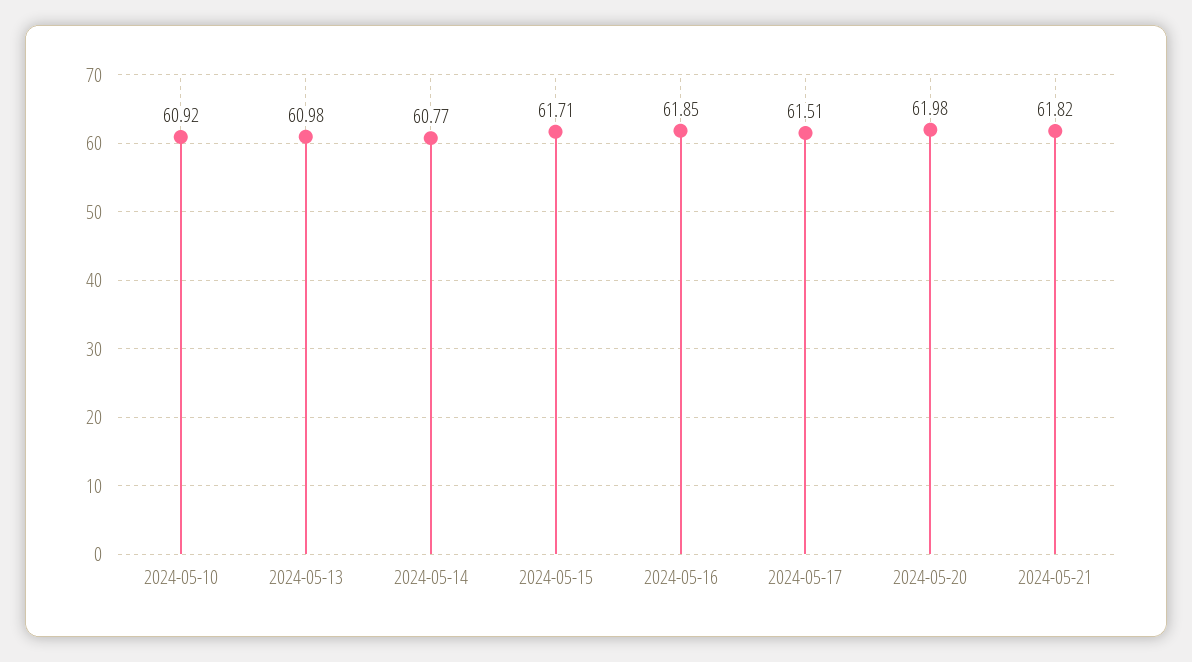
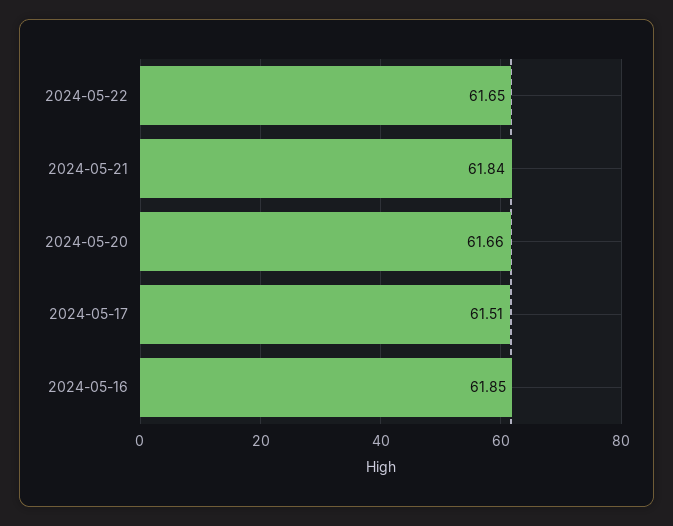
2024-05-10: 60.92 -> none
2024-05-13: 60.98 -> none
2024-05-14: 60.77 -> none
2024-05-15: 61.71 -> none
2024-05-20: 61.98 -> 61.66
2024-05-21: 61.82 -> 61.84
2024-05-22: none -> 61.65

